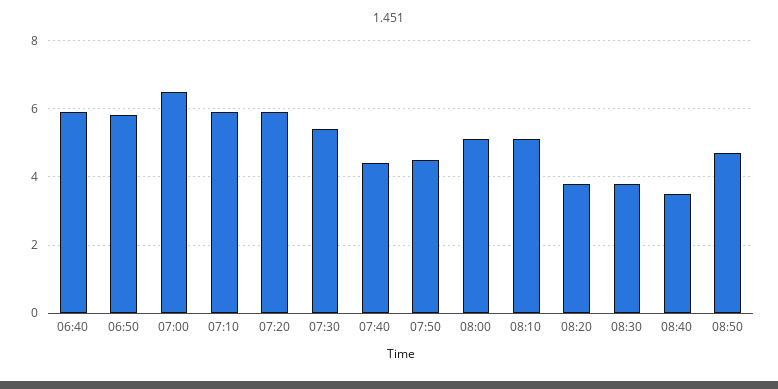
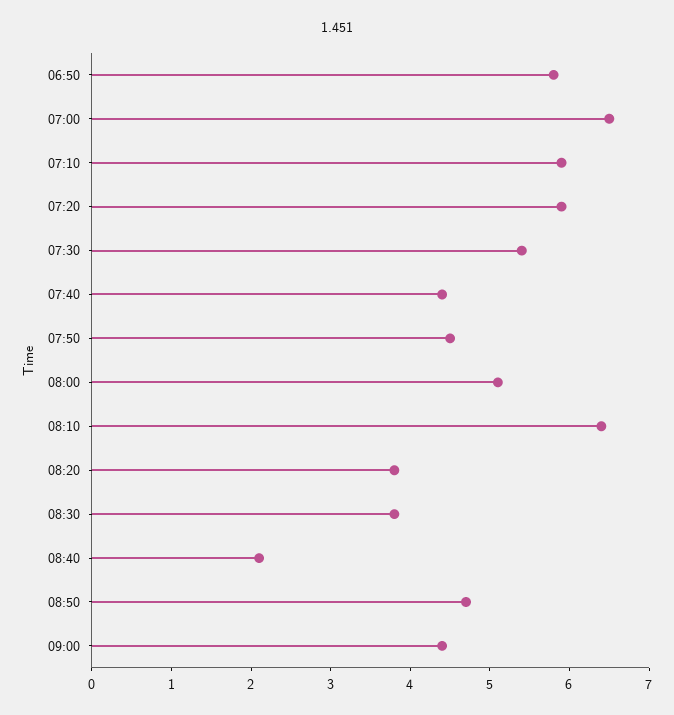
06:40: 6 -> none
08:10: 5 -> 6.5
08:40: 3.5 -> 2
09:00: none -> 4.5

